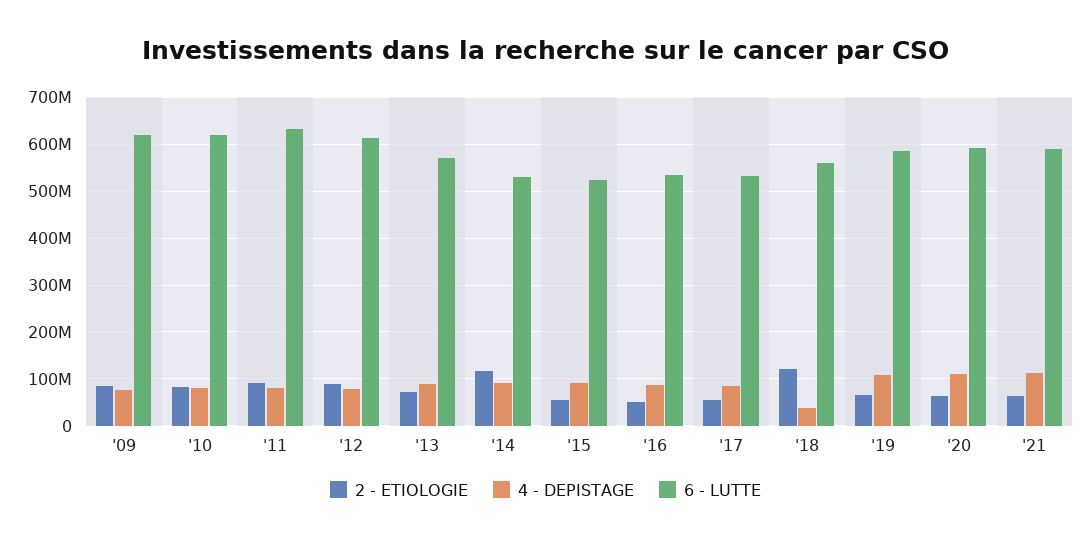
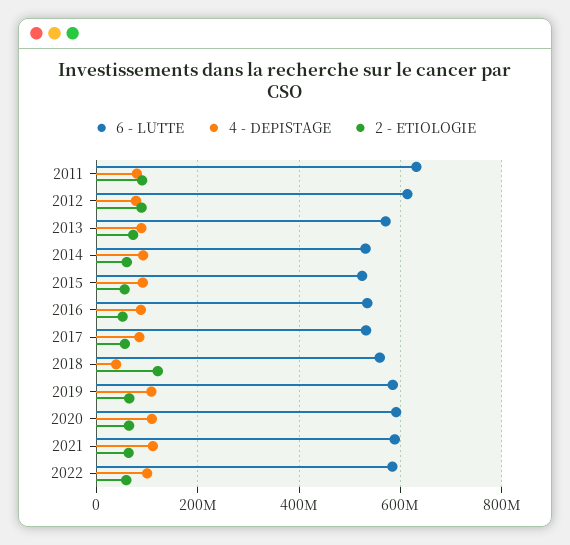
2 - ETIOLOGIE, '09: 80000000 -> none
4 - DEPISTAGE, '09: 80000000 -> none
6 - LUTTE, '09: 620000000 -> none
2 - ETIOLOGIE, '10: 80000000 -> none
4 - DEPISTAGE, '10: 80000000 -> none
6 - LUTTE, '10: 620000000 -> none
2 - ETIOLOGIE, '14: 120000000 -> 60000000
6 - LUTTE, 2022: none -> 580000000
4 - DEPISTAGE, 2022: none -> 100000000
2 - ETIOLOGIE, 2022: none -> 60000000

